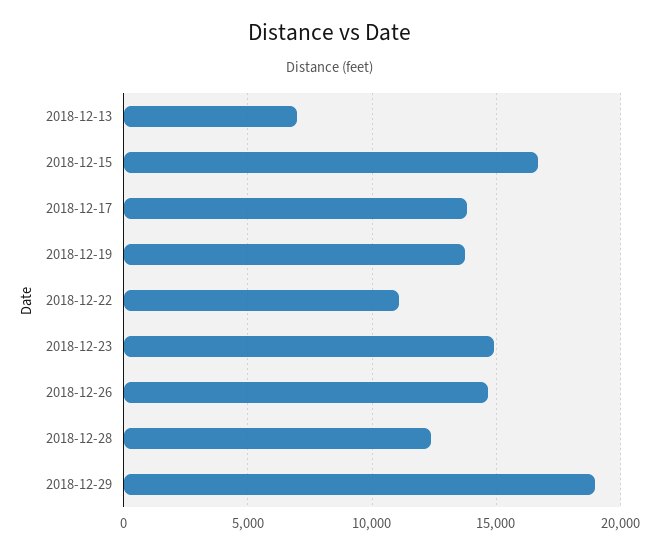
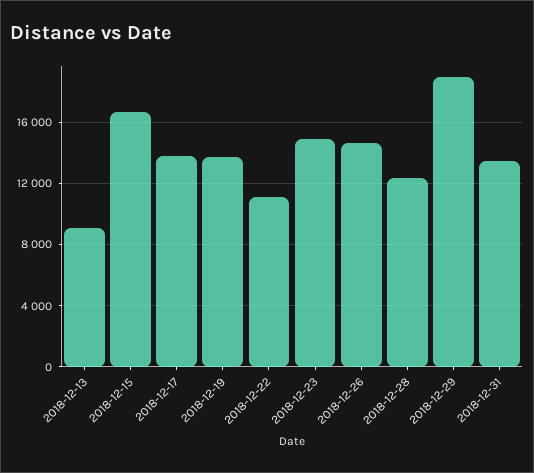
2018-12-13: 7000 -> 9000
2018-12-31: none -> 13500

